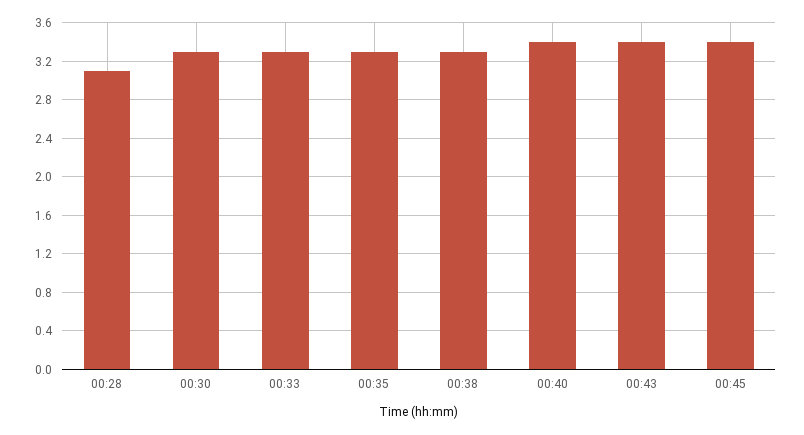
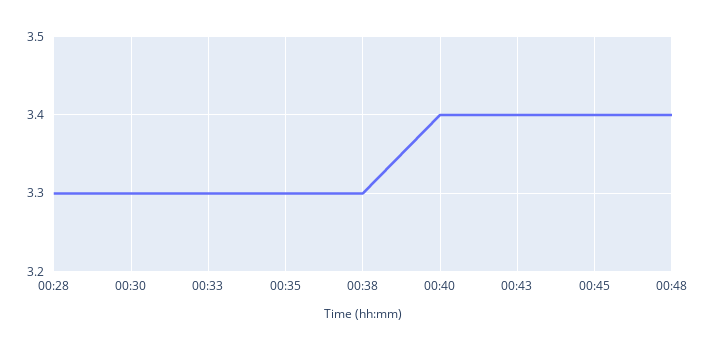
00:28: 3.1 -> 3.3
00:48: none -> 3.4

